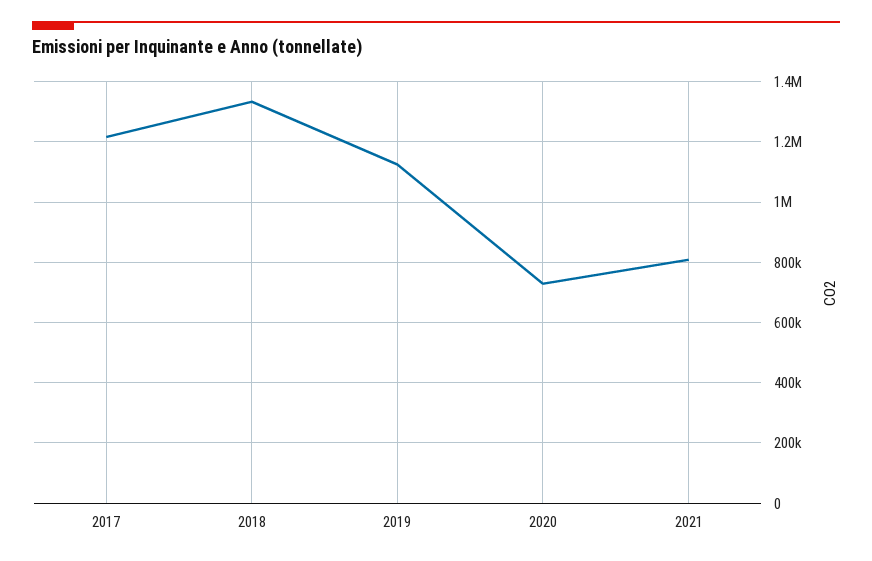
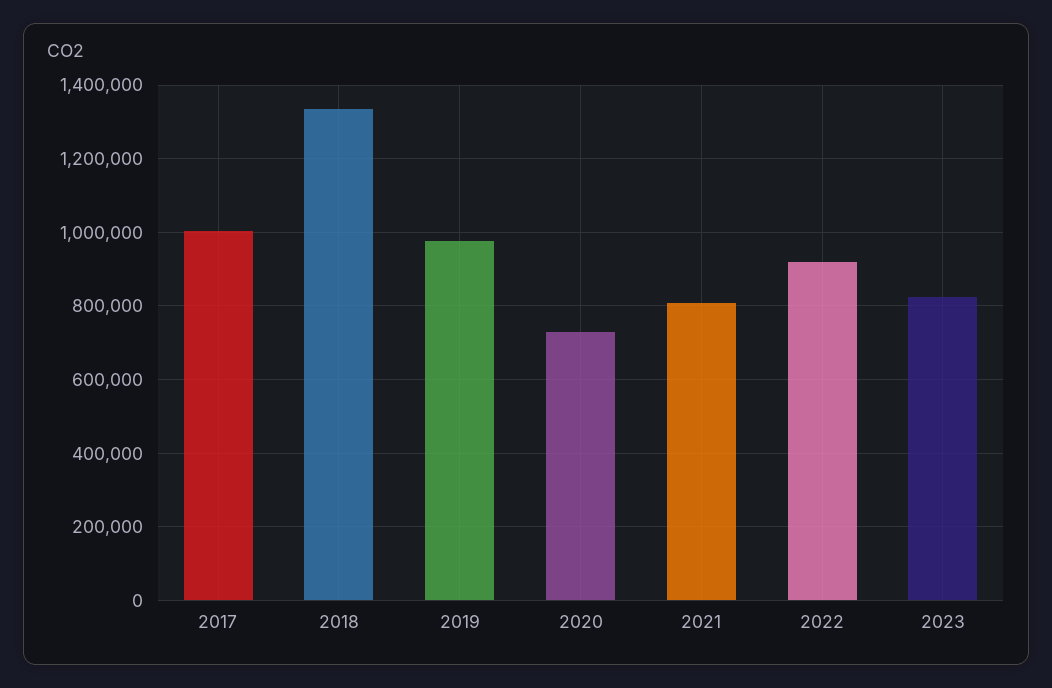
2017: 1220000 -> 1000000
2019: 1120000 -> 980000
2022: none -> 920000
2023: none -> 820000

